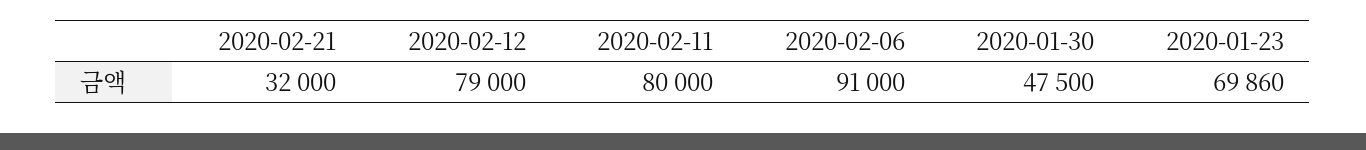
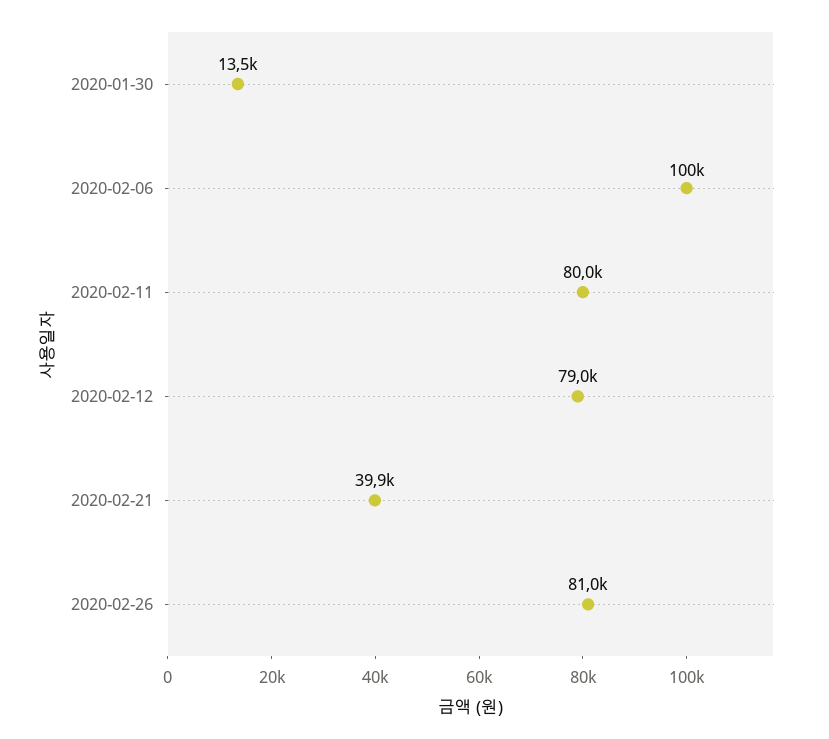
2020-02-21: 32000 -> 39900
2020-02-06: 91000 -> 100000
2020-01-30: 47500 -> 13500
2020-01-23: 69860 -> none
2020-02-26: none -> 81000

